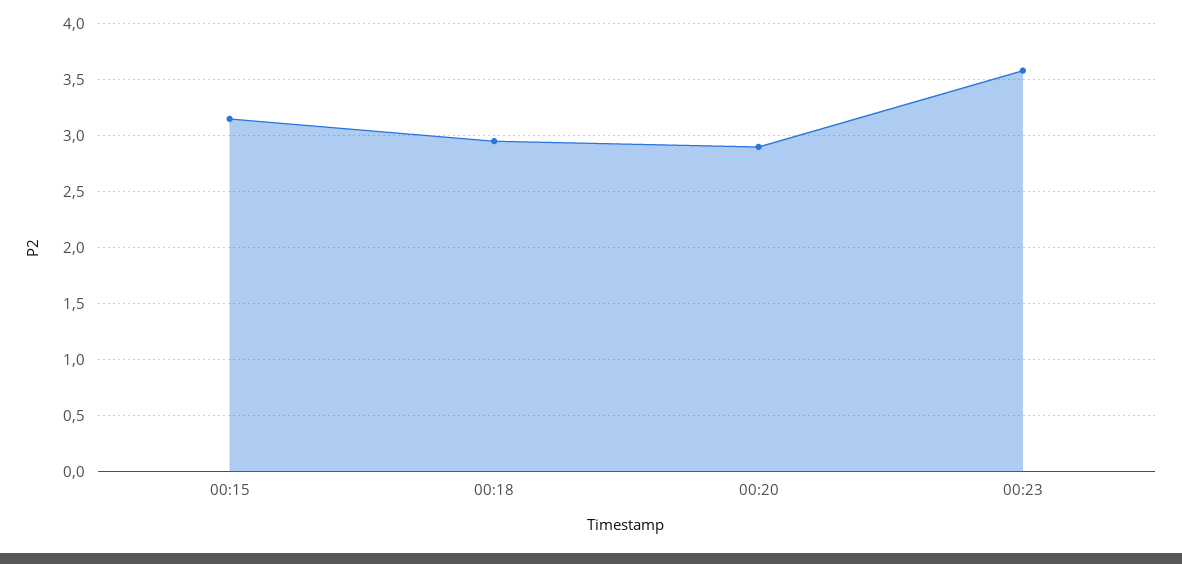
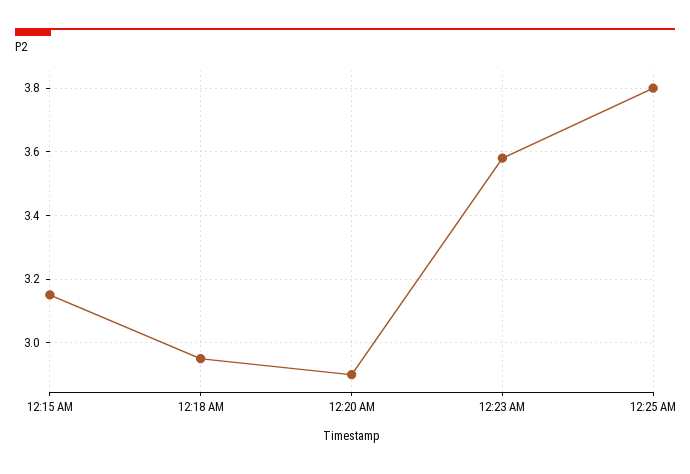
12:25 AM: none -> 3.8

